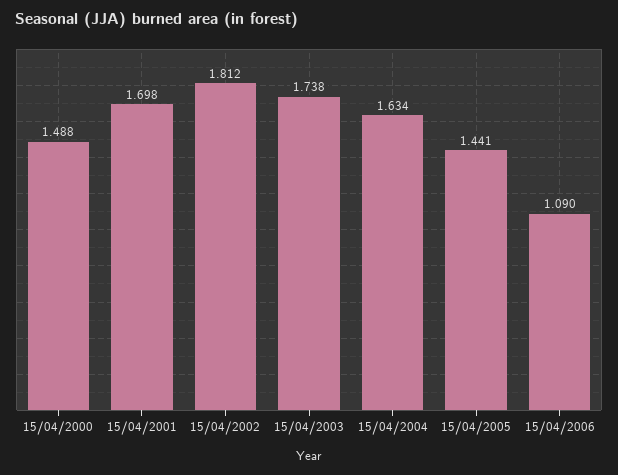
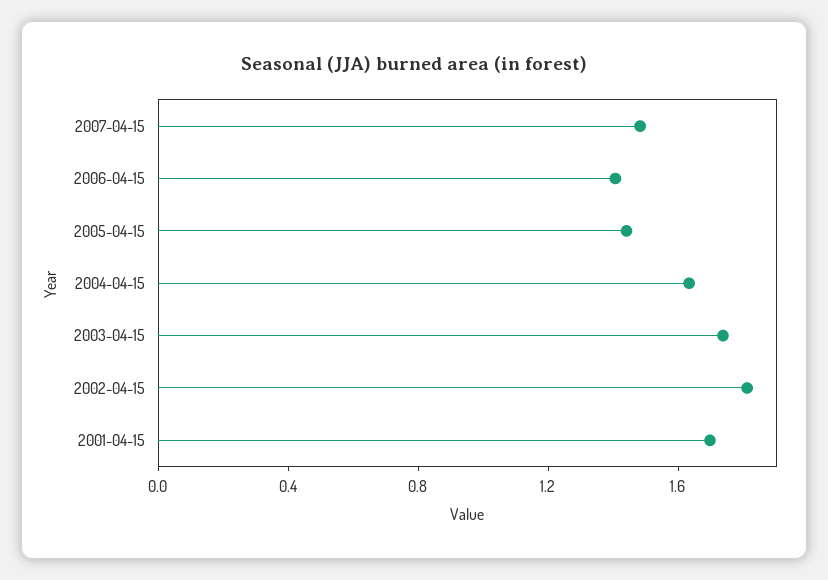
15/04/2000: 1.488 -> none
15/04/2006: 1.09 -> 1.4
2007-04-15: none -> 1.5

